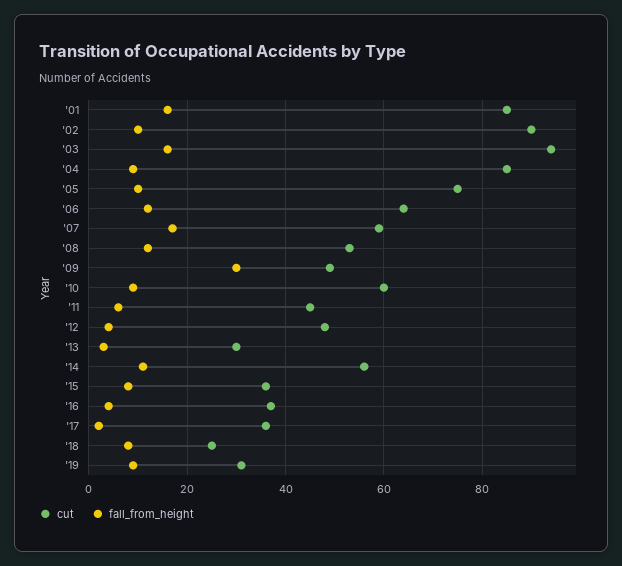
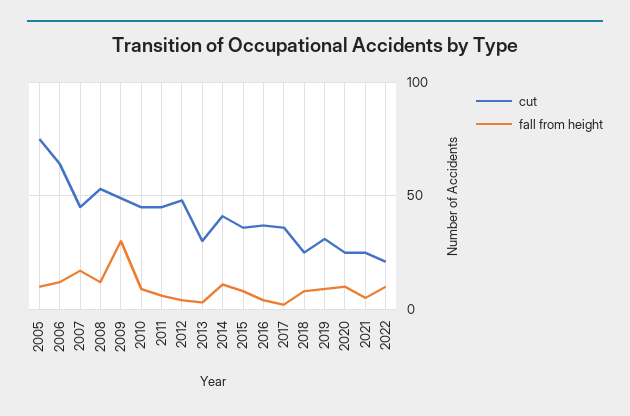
cut, '01: 85 -> none
fall_from_height, '01: 15 -> none
cut, '02: 90 -> none
fall_from_height, '02: 10 -> none
cut, '03: 95 -> none
fall_from_height, '03: 15 -> none
cut, '04: 85 -> none
fall_from_height, '04: 10 -> none
cut, '07: 60 -> 45
cut, '10: 60 -> 45
cut, '14: 55 -> 40
cut, 2020: none -> 25
fall_from_height, 2020: none -> 10
cut, 2021: none -> 25
fall_from_height, 2021: none -> 5
cut, 2022: none -> 20
fall_from_height, 2022: none -> 10

